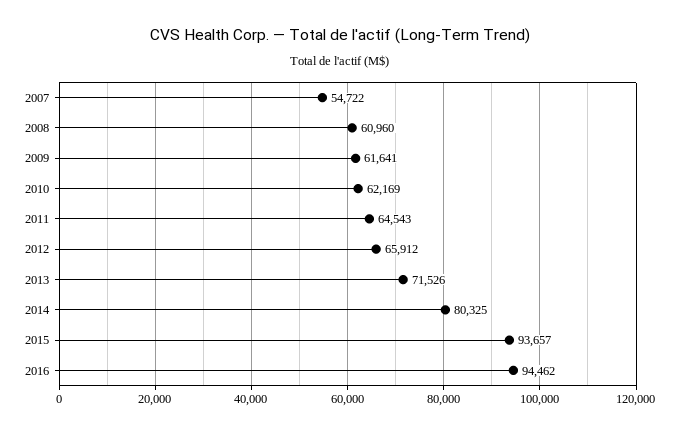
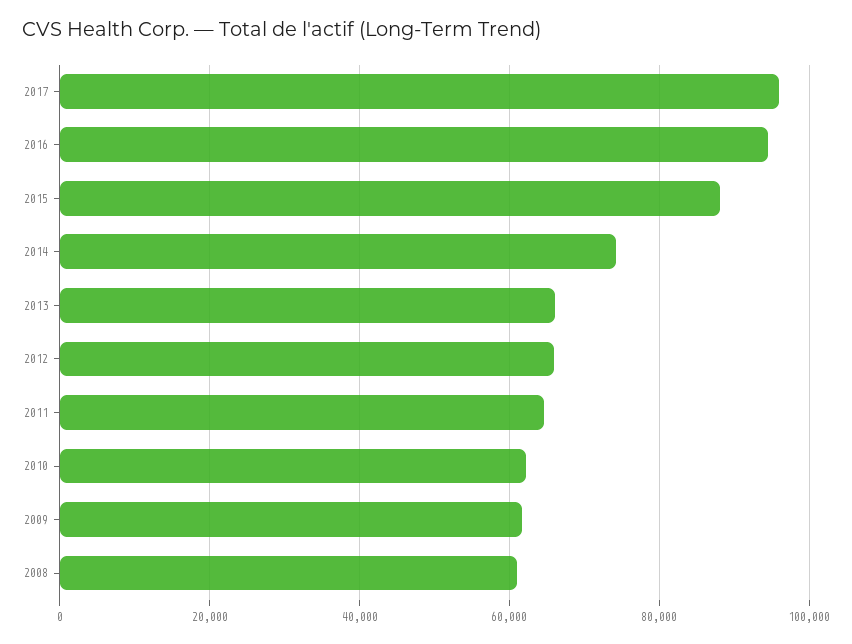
2007: 54722 -> none
2013: 71526 -> 66000
2014: 80325 -> 74000
2015: 93657 -> 88000
2017: none -> 96000

